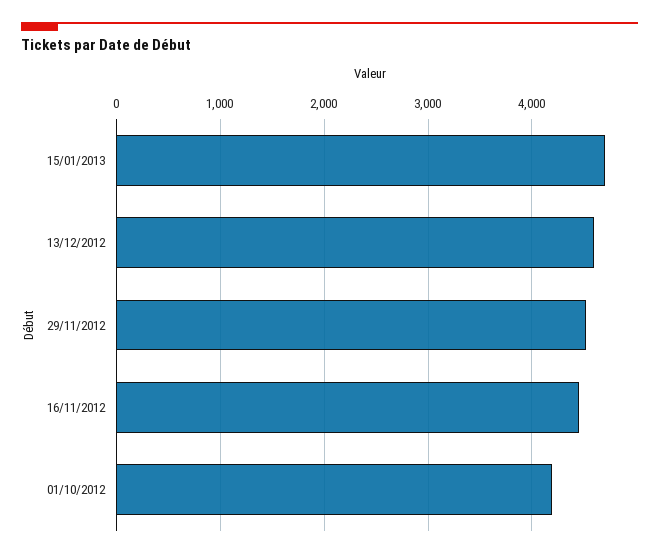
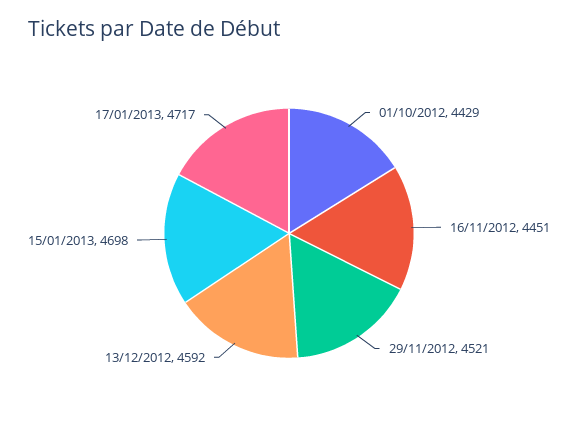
01/10/2012: 4200 -> 4429
17/01/2013: none -> 4717

